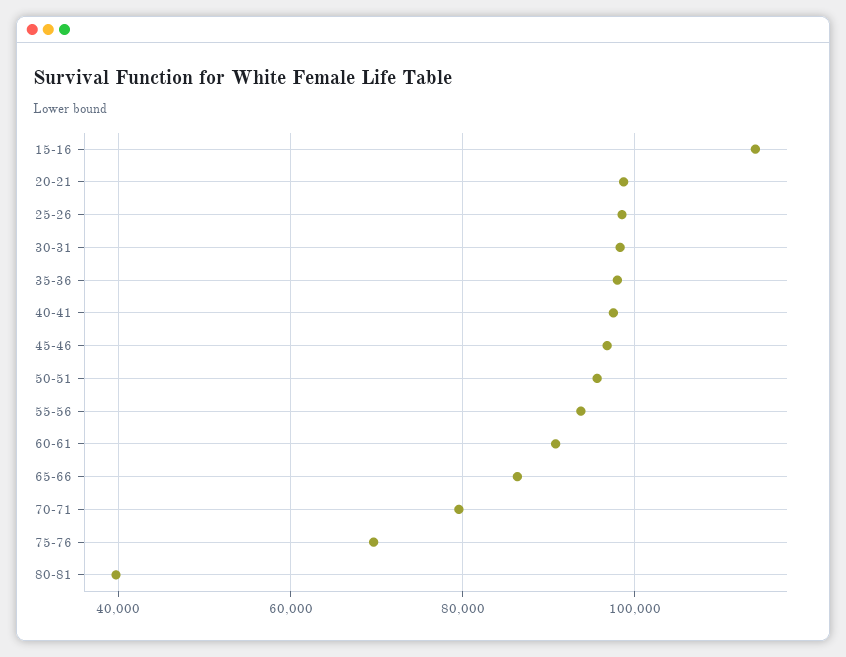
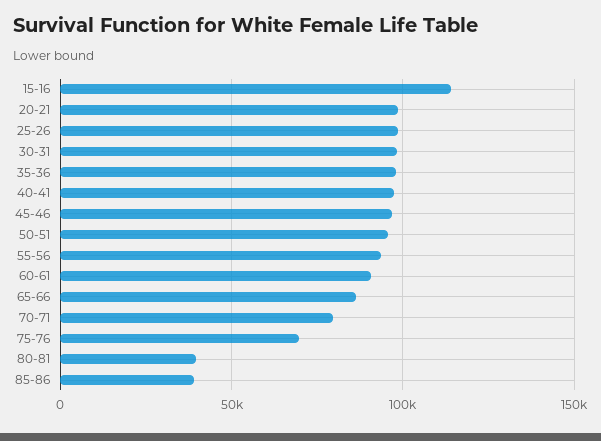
85-86: none -> 40000

